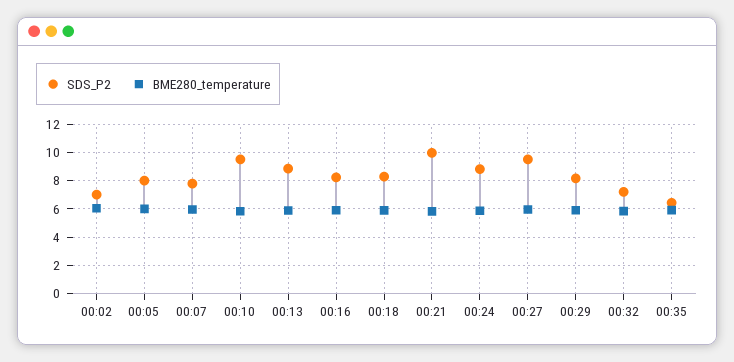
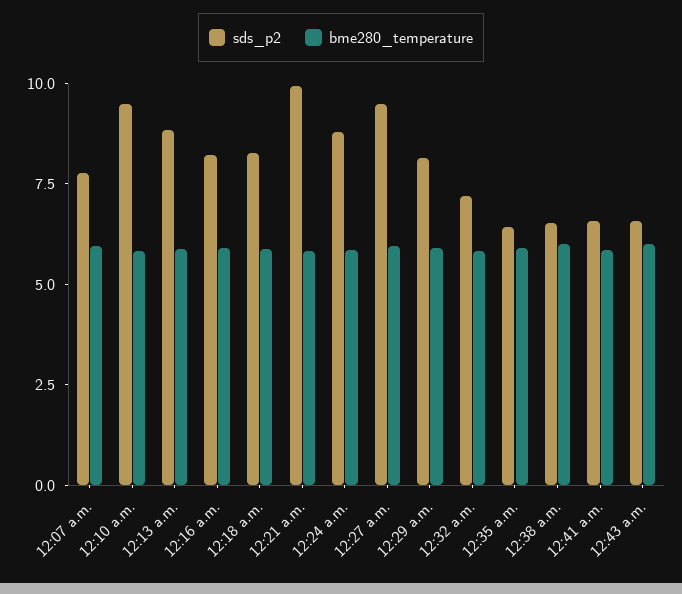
SDS_P2, 00:02: 7 -> none
BME280_temperature, 00:02: 6 -> none
SDS_P2, 00:05: 8 -> none
BME280_temperature, 00:05: 6 -> none
SDS_P2, 12:38 a.m.: none -> 6.5
BME280_temperature, 12:38 a.m.: none -> 6
SDS_P2, 12:41 a.m.: none -> 6.5
BME280_temperature, 12:41 a.m.: none -> 6
SDS_P2, 12:43 a.m.: none -> 6.5
BME280_temperature, 12:43 a.m.: none -> 6

